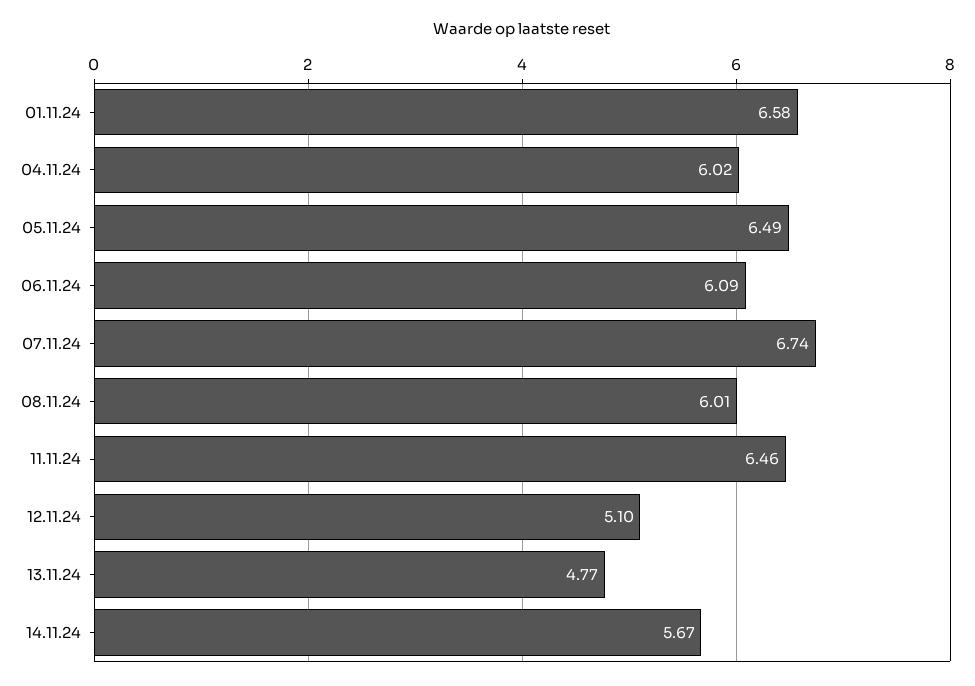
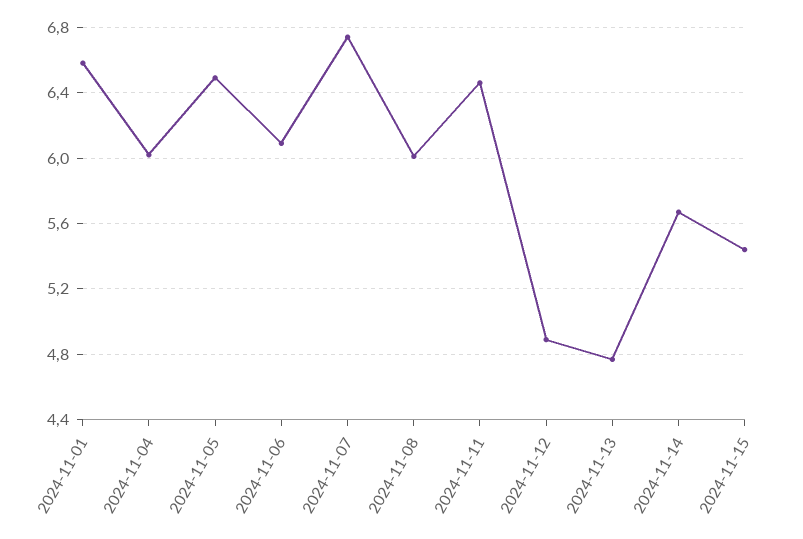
12.11.24: 5.1 -> 4.9
2024-11-15: none -> 5.45

